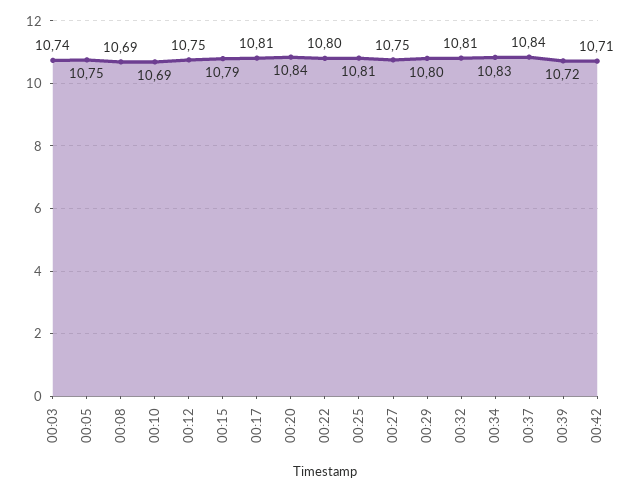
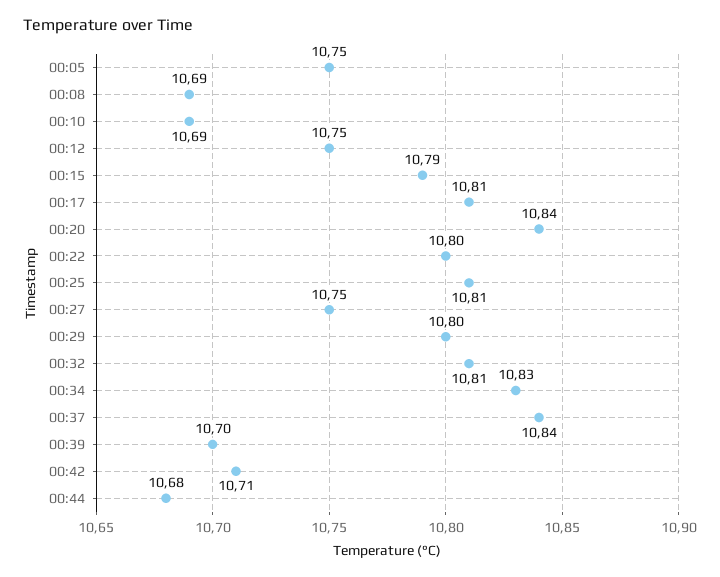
00:03: 10.74 -> none
00:39: 10.72 -> 10.7
00:44: none -> 10.68

